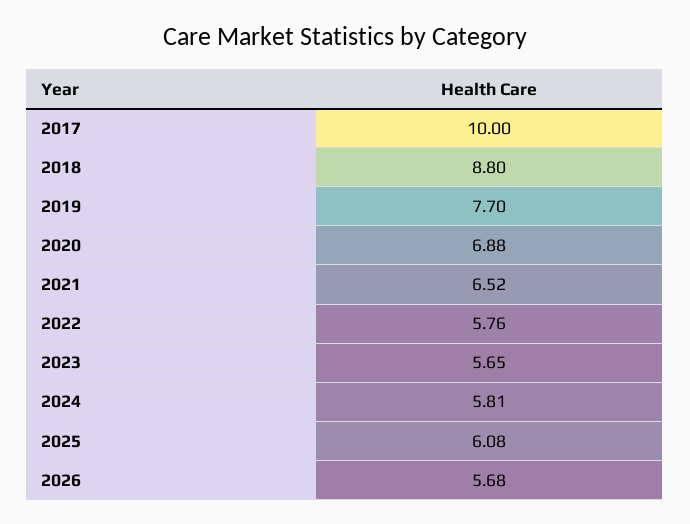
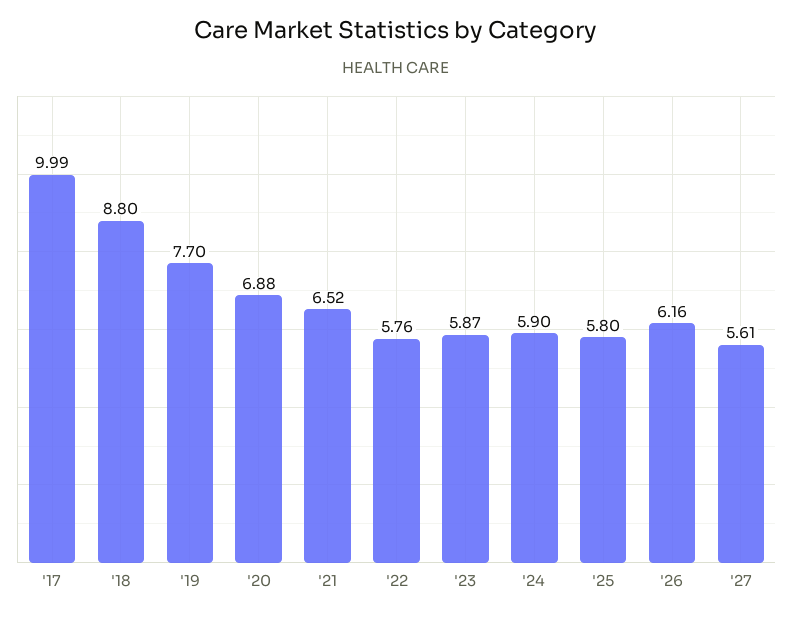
2017: 10 -> 9.99
2023: 5.65 -> 5.87
2024: 5.81 -> 5.9
2025: 6.08 -> 5.8
2026: 5.68 -> 6.16
'27: none -> 5.61

